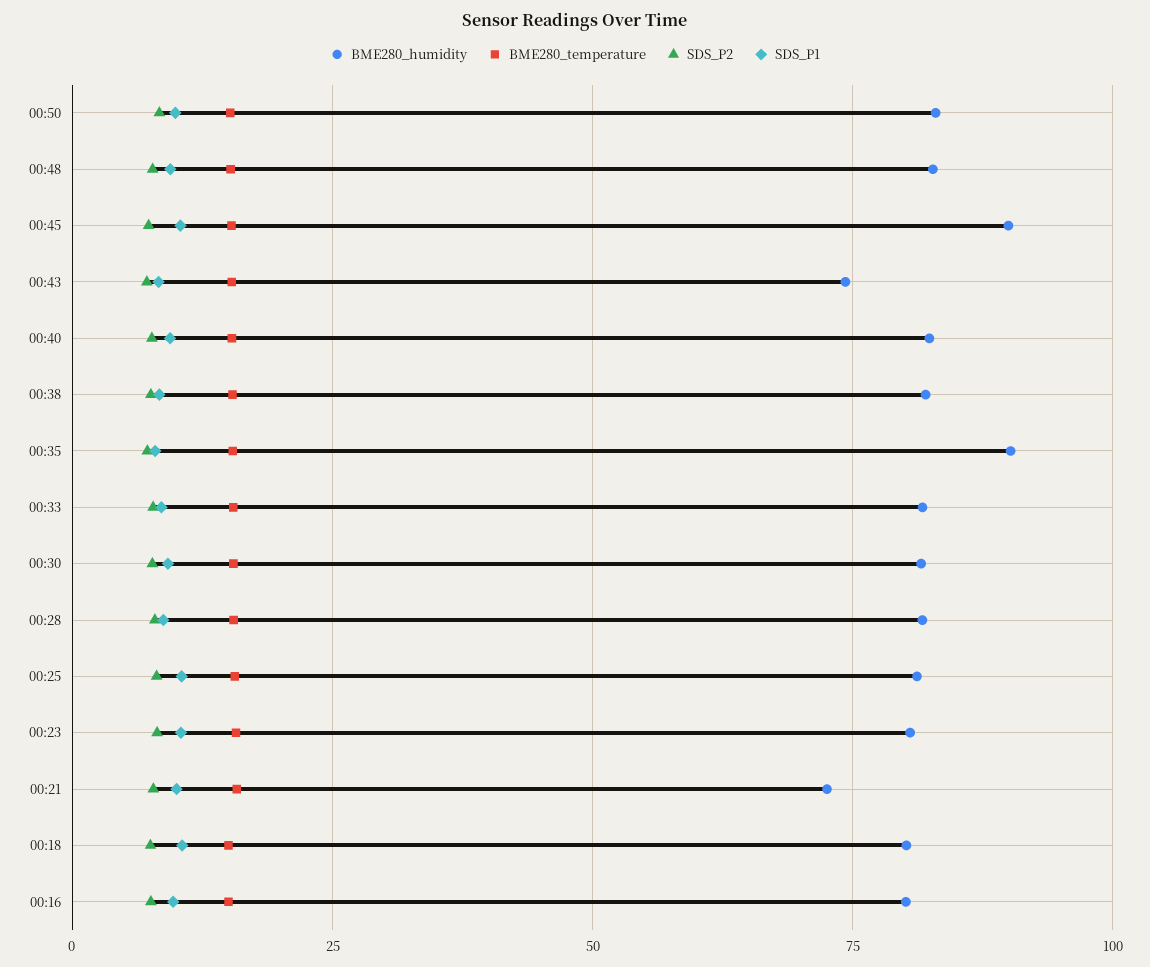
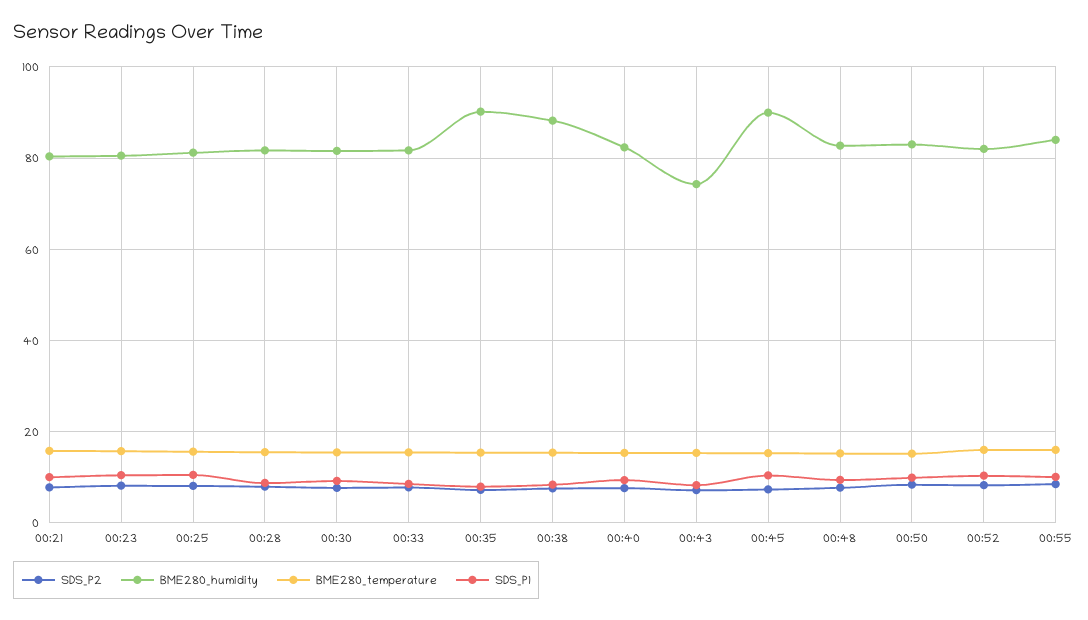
BME280_humidity, 00:38: 82.5 -> 88
BME280_humidity, 00:21: 72.5 -> 80
BME280_humidity, 00:18: 80 -> none
BME280_temperature, 00:18: 15 -> none
SDS_P2, 00:18: 7.5 -> none
SDS_P1, 00:18: 10 -> none
BME280_humidity, 00:16: 80 -> none
BME280_temperature, 00:16: 15 -> none
SDS_P2, 00:16: 7.5 -> none
SDS_P1, 00:16: 10 -> none
SDS_P2, 00:52: none -> 8
BME280_humidity, 00:52: none -> 82
BME280_temperature, 00:52: none -> 16
SDS_P1, 00:52: none -> 10
SDS_P2, 00:55: none -> 8
BME280_humidity, 00:55: none -> 84
BME280_temperature, 00:55: none -> 16
SDS_P1, 00:55: none -> 10

